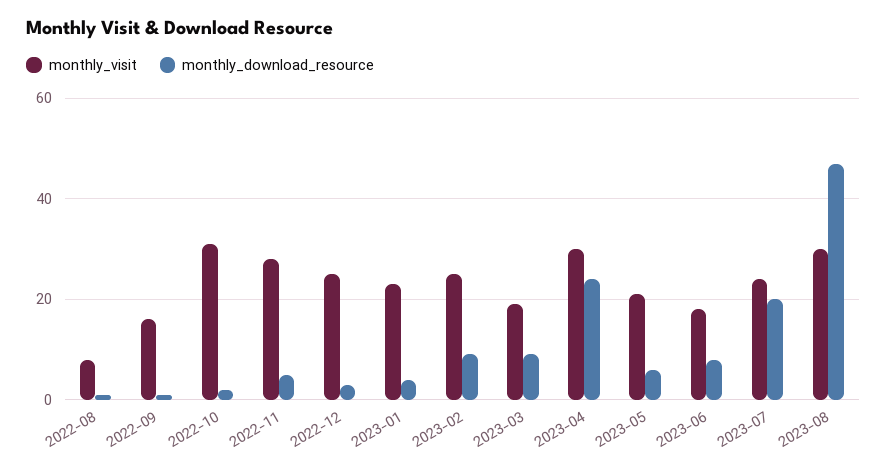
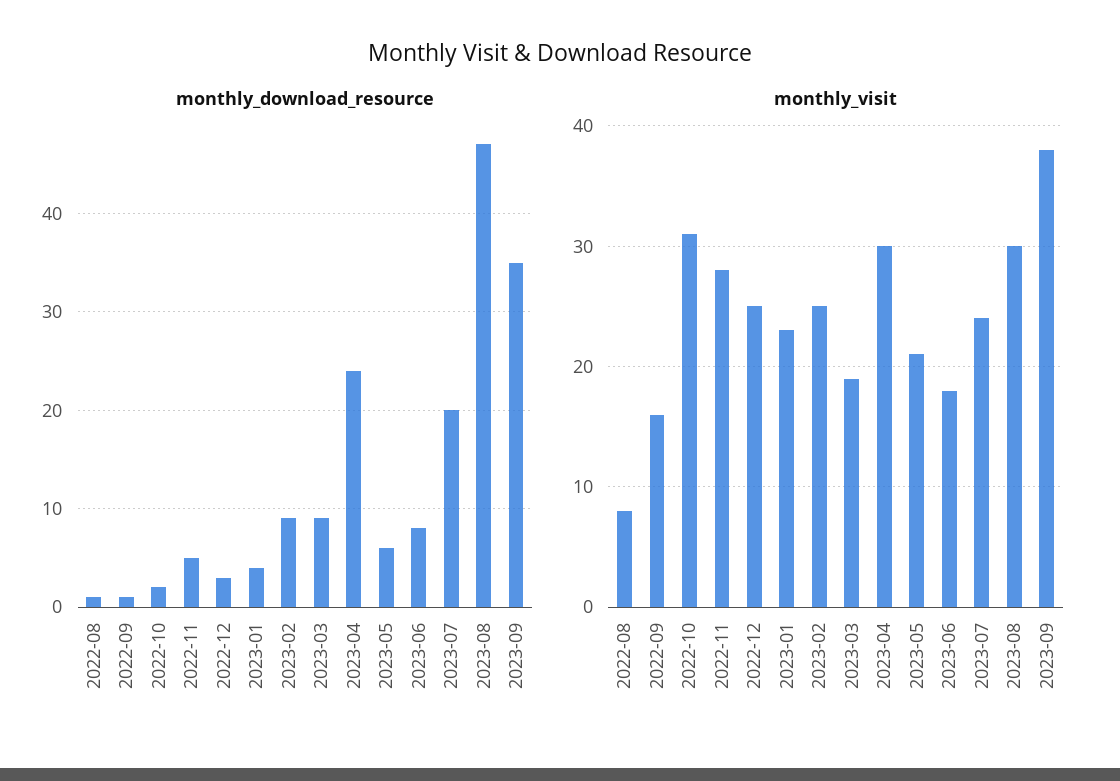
monthly_download_resource, 2023-09: none -> 35
monthly_visit, 2023-09: none -> 38

